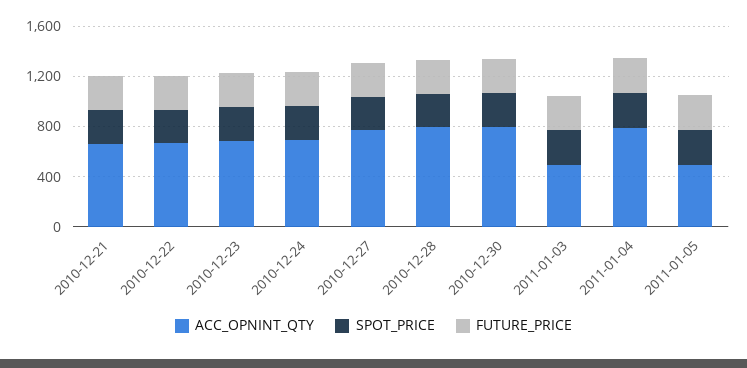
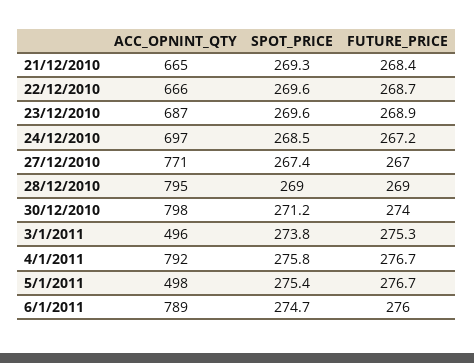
ACC_OPNINT_QTY, 6/1/2011: none -> 789
SPOT_PRICE, 6/1/2011: none -> 274.7
FUTURE_PRICE, 6/1/2011: none -> 276

